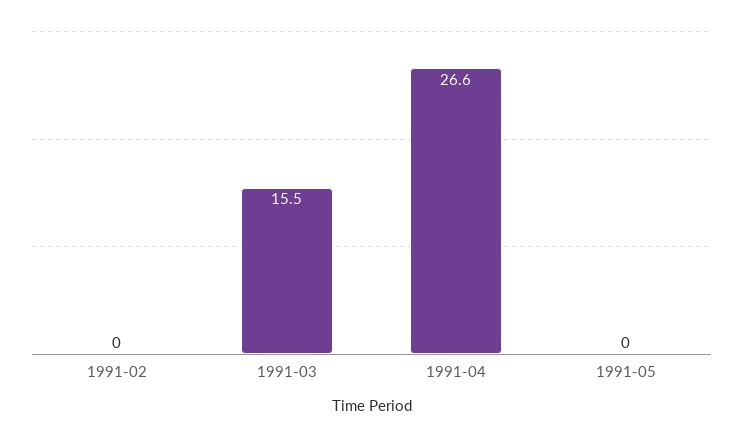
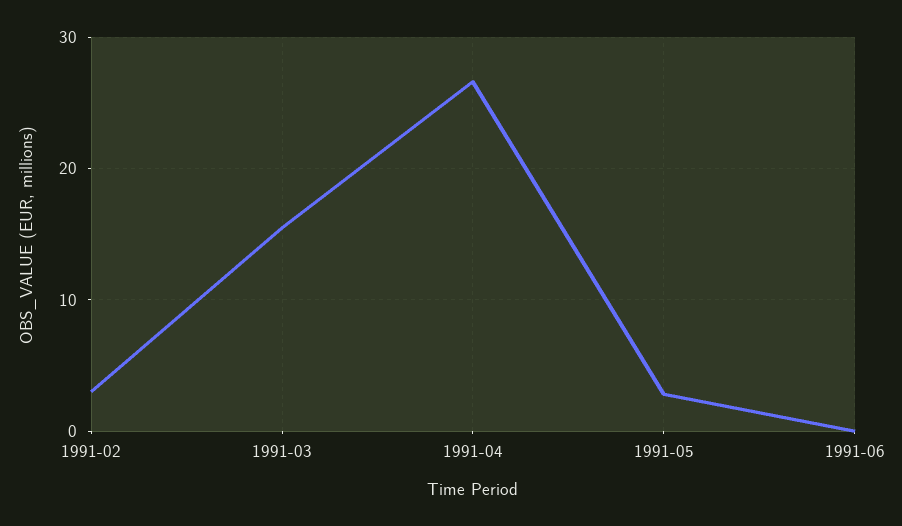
1991-02: 0 -> 3
1991-05: 0 -> 3
1991-06: none -> 0

